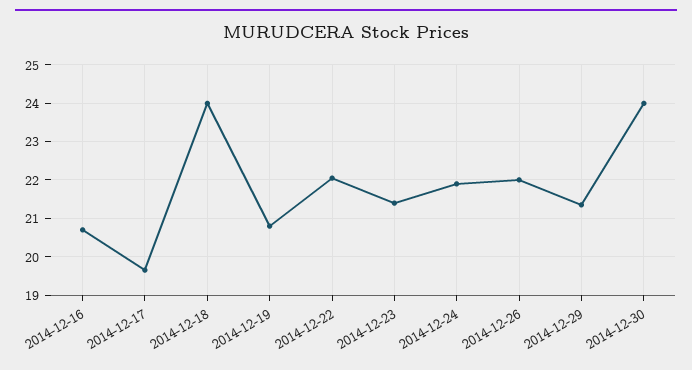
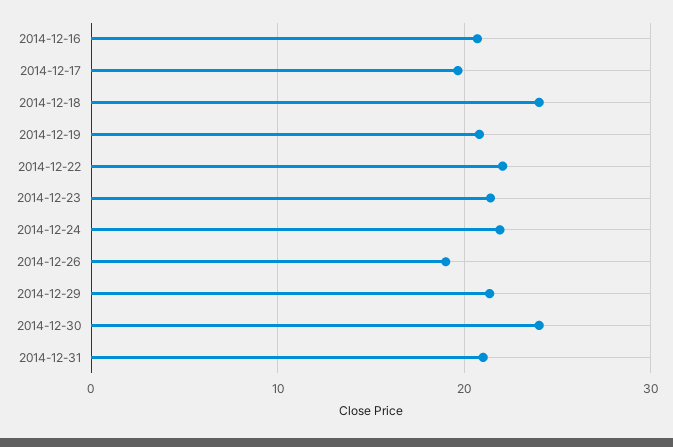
2014-12-26: 22 -> 19
2014-12-31: none -> 21

